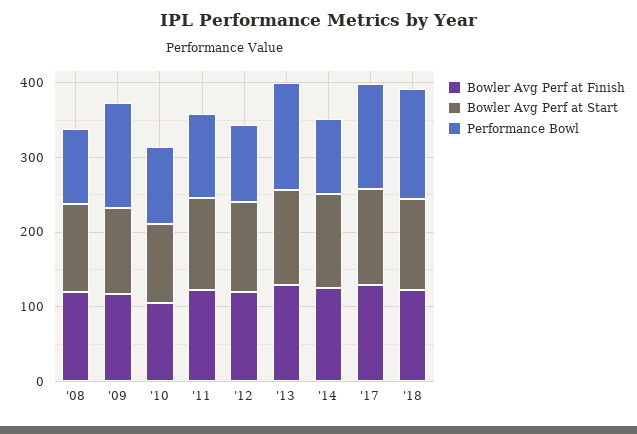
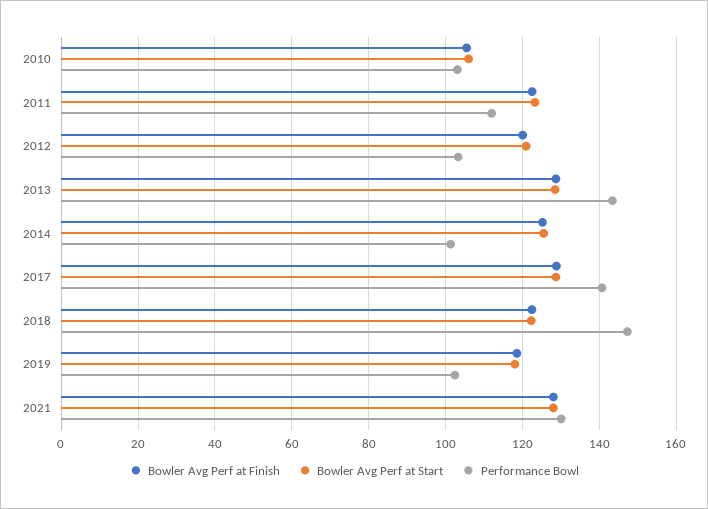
Bowler Avg Perf at Finish, '08: 120 -> none
Bowler Avg Perf at Start, '08: 120 -> none
Performance Bowl, '08: 100 -> none
Bowler Avg Perf at Finish, '09: 120 -> none
Bowler Avg Perf at Start, '09: 120 -> none
Performance Bowl, '09: 140 -> none
Bowler Avg Perf at Finish, 2019: none -> 118
Bowler Avg Perf at Start, 2019: none -> 118
Performance Bowl, 2019: none -> 102
Bowler Avg Perf at Finish, 2021: none -> 128
Bowler Avg Perf at Start, 2021: none -> 128
Performance Bowl, 2021: none -> 130

